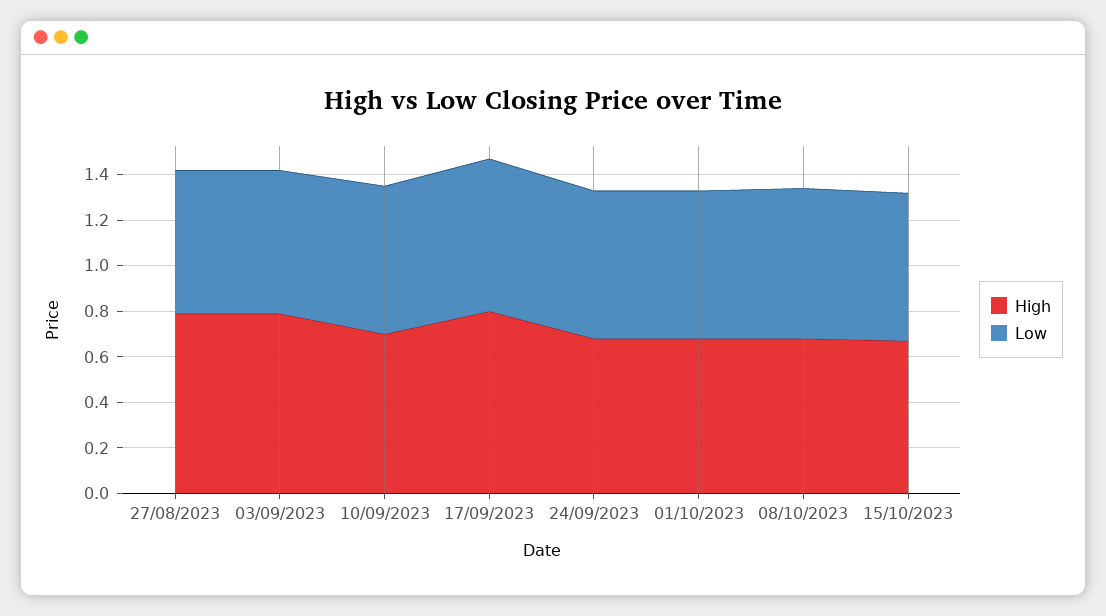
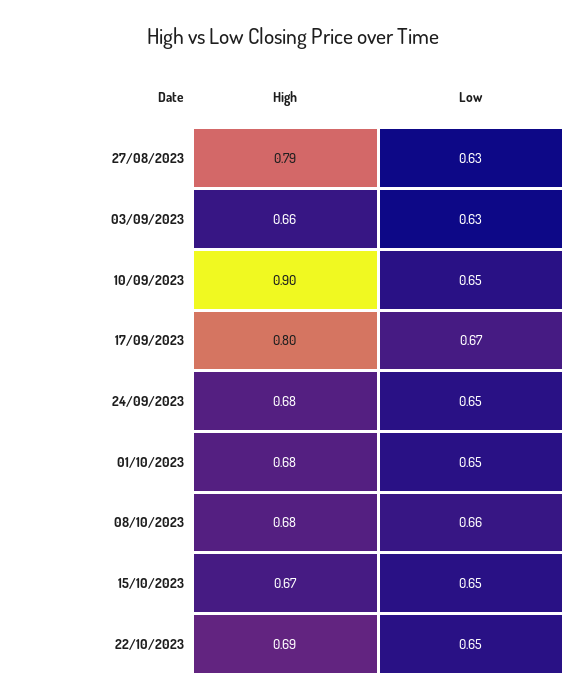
High, 03/09/2023: 0.8 -> 0.66
High, 10/09/2023: 0.7 -> 0.9
High, 22/10/2023: none -> 0.69
Low, 22/10/2023: none -> 0.65

